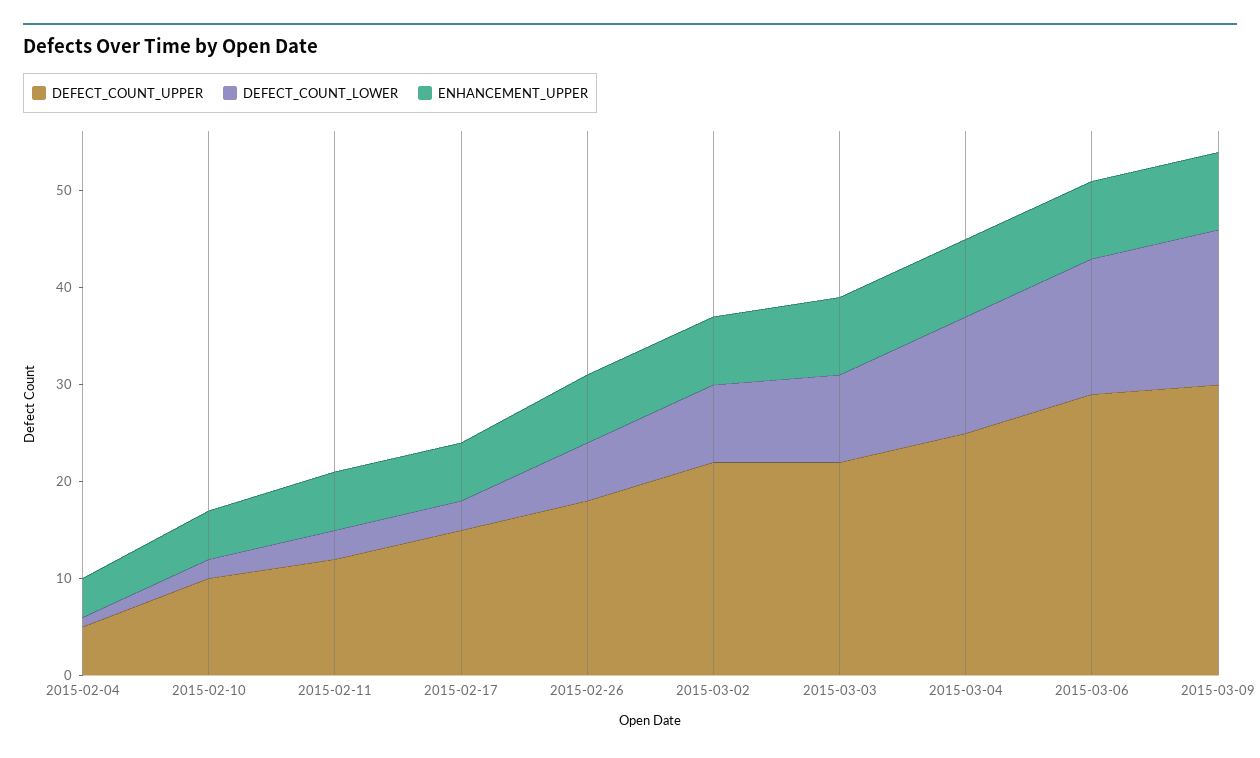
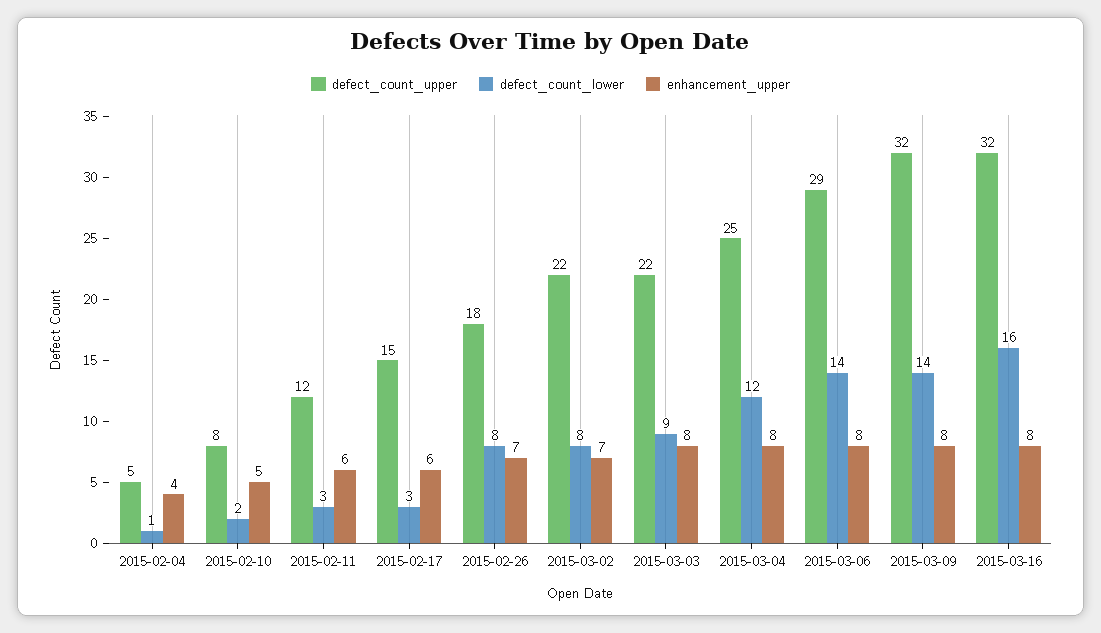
DEFECT_COUNT_UPPER, 2015-02-10: 10 -> 8
DEFECT_COUNT_LOWER, 2015-02-26: 6 -> 8
DEFECT_COUNT_UPPER, 2015-03-09: 30 -> 32
DEFECT_COUNT_LOWER, 2015-03-09: 16 -> 14
DEFECT_COUNT_UPPER, 2015-03-16: none -> 32
DEFECT_COUNT_LOWER, 2015-03-16: none -> 16
ENHANCEMENT_UPPER, 2015-03-16: none -> 8

